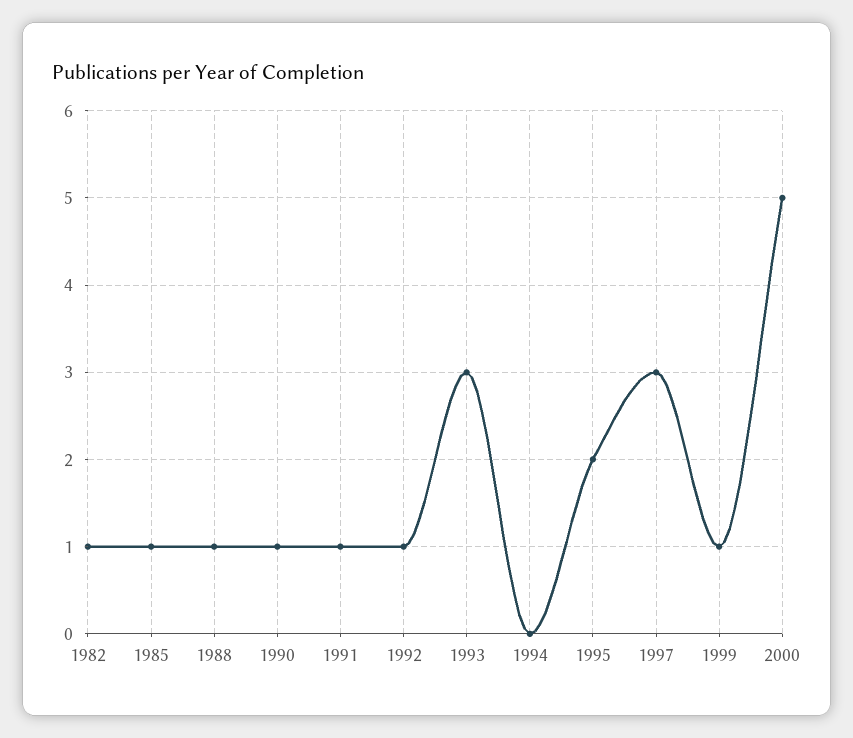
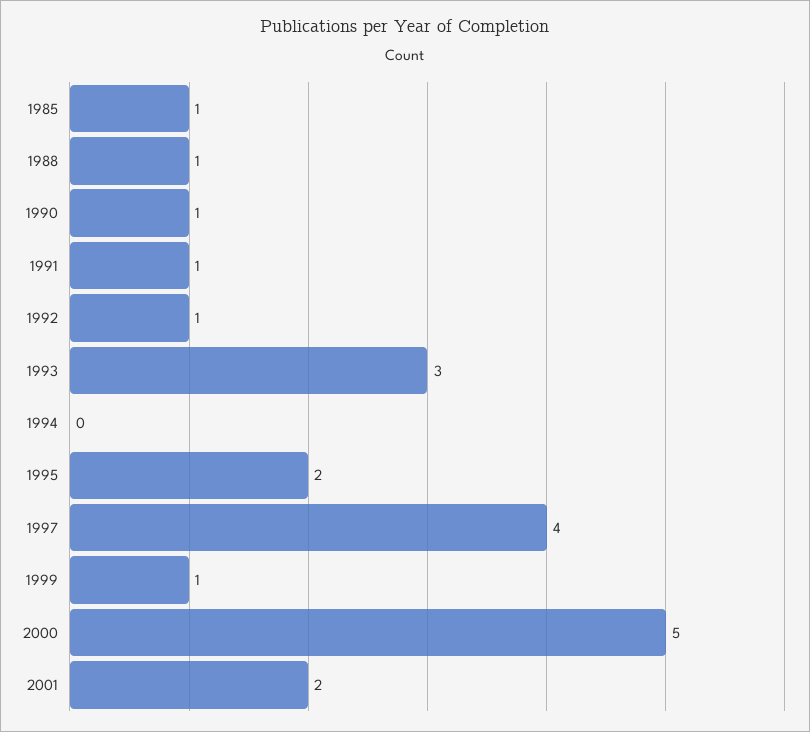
1982: 1 -> none
1997: 3 -> 4
2001: none -> 2

